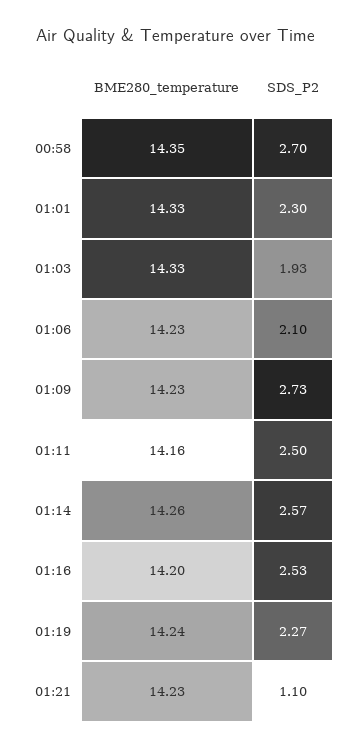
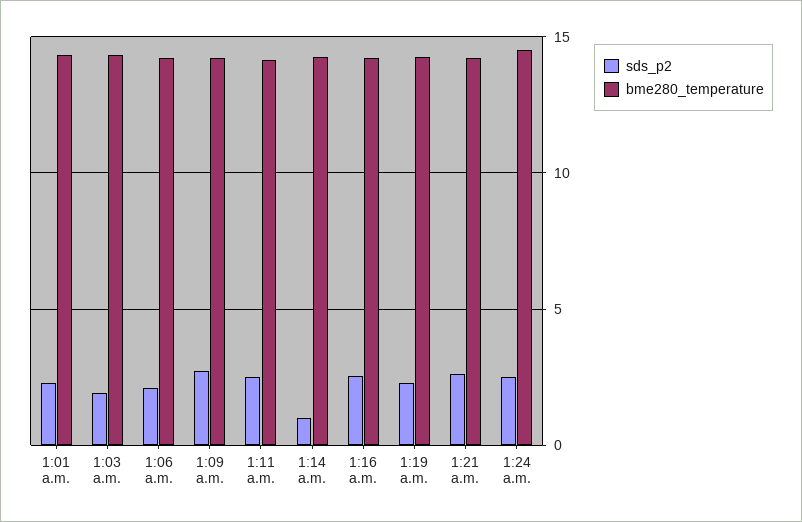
BME280_temperature, 00:58: 14.35 -> none
SDS_P2, 00:58: 2.7 -> none
SDS_P2, 01:14: 2.57 -> 1
SDS_P2, 01:21: 1.1 -> 2.5
SDS_P2, 1:24 a.m.: none -> 2.5
BME280_temperature, 1:24 a.m.: none -> 14.5

